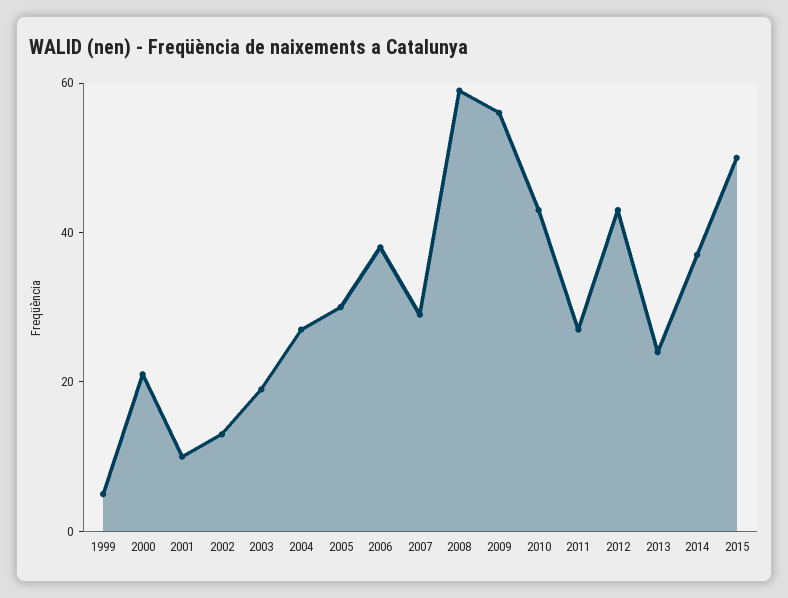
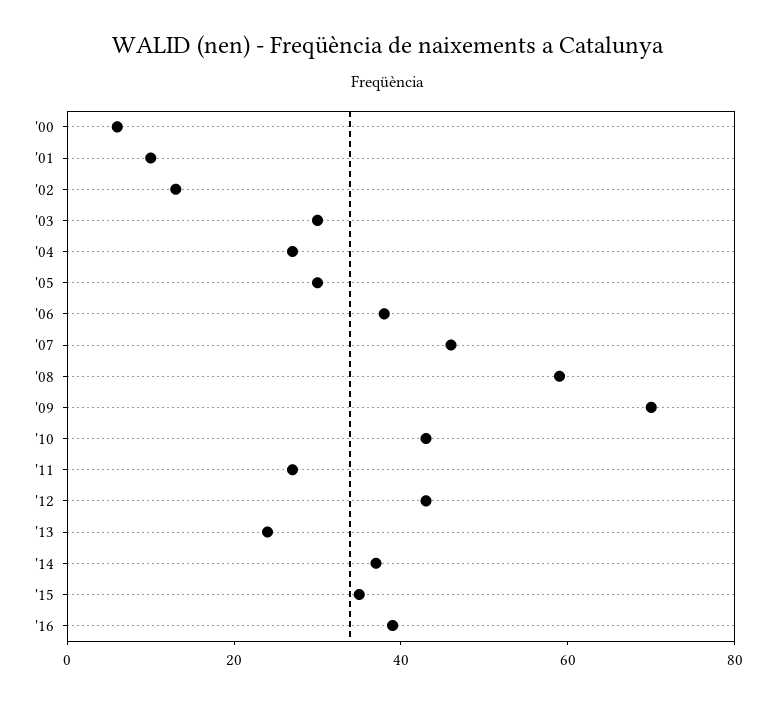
1999: 5 -> none
2000: 20 -> 5
2003: 20 -> 30
2007: 30 -> 45
2009: 55 -> 70
2015: 50 -> 35
'16: none -> 40

